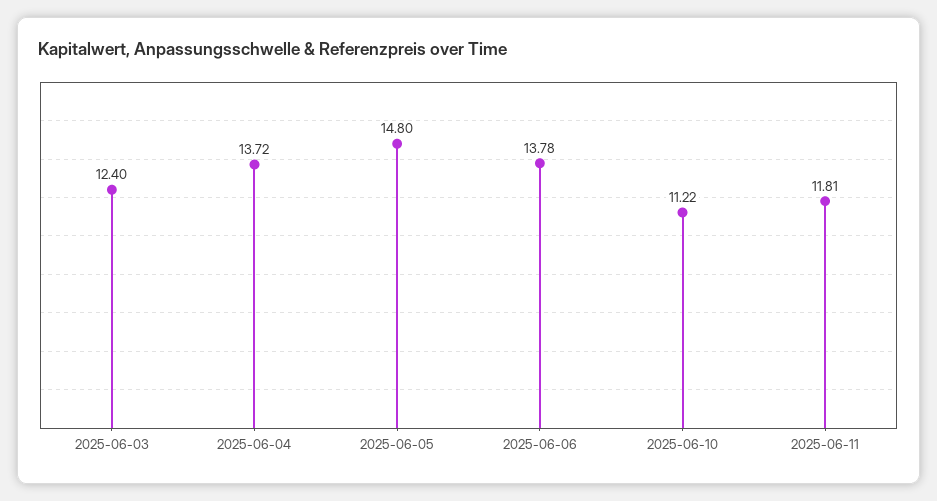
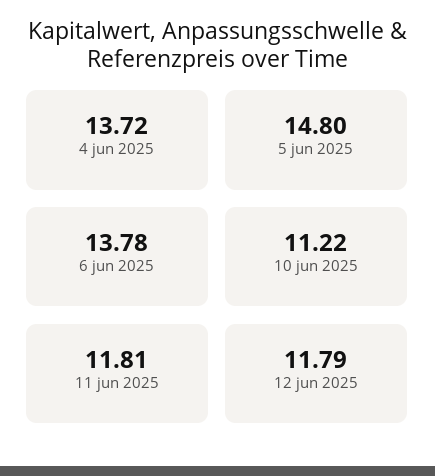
2025-06-03: 12.4 -> none
12 jun 2025: none -> 11.79

